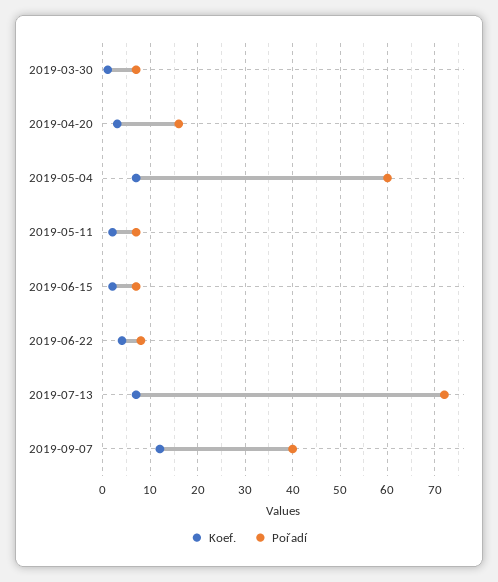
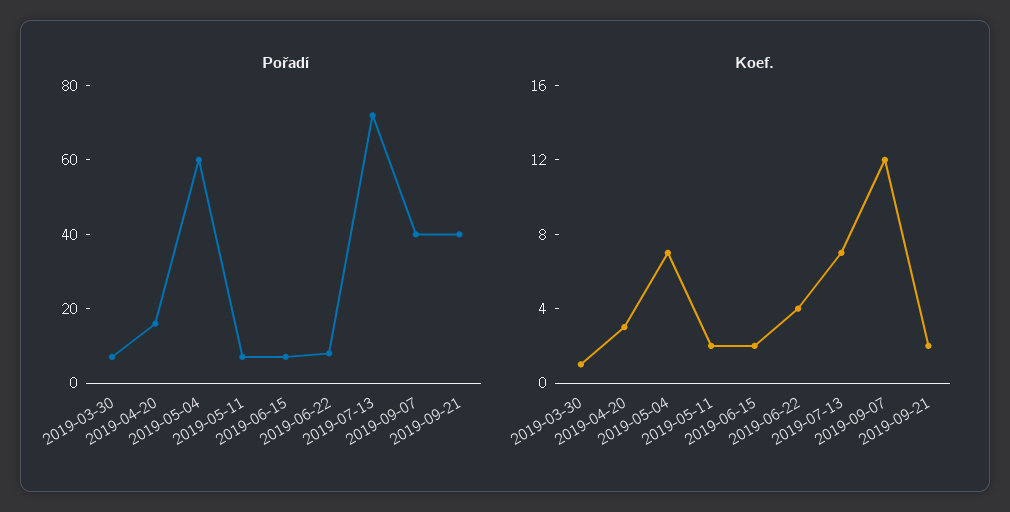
Pořadí, 2019-09-21: none -> 40
Koef., 2019-09-21: none -> 2

